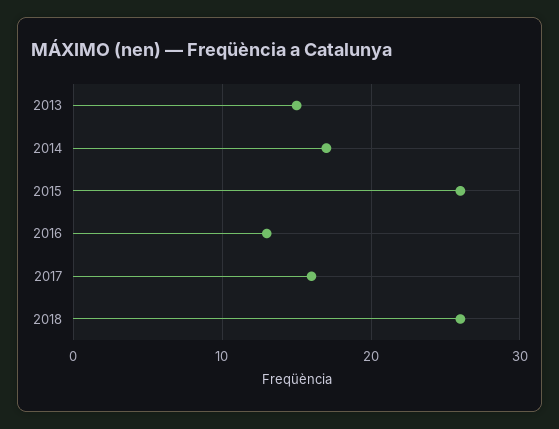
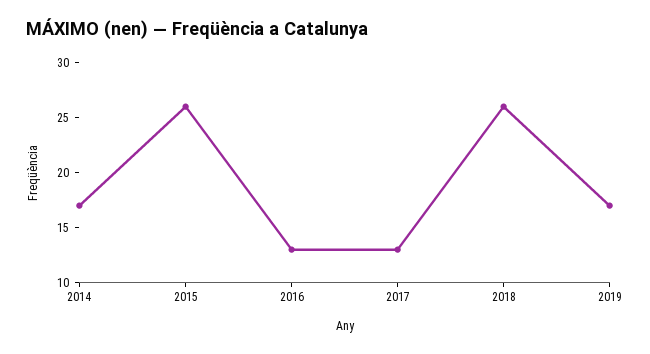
2013: 15 -> none
2017: 16 -> 13
2019: none -> 17

